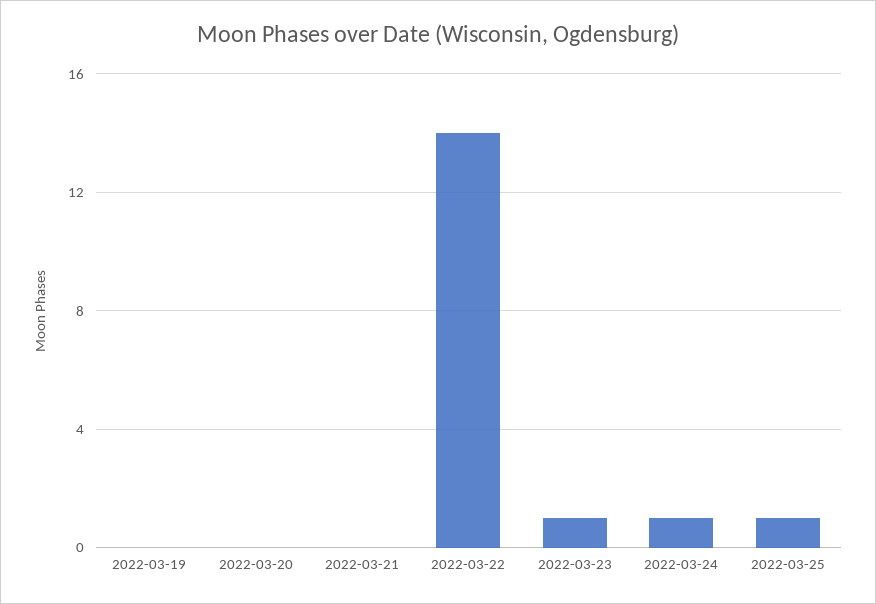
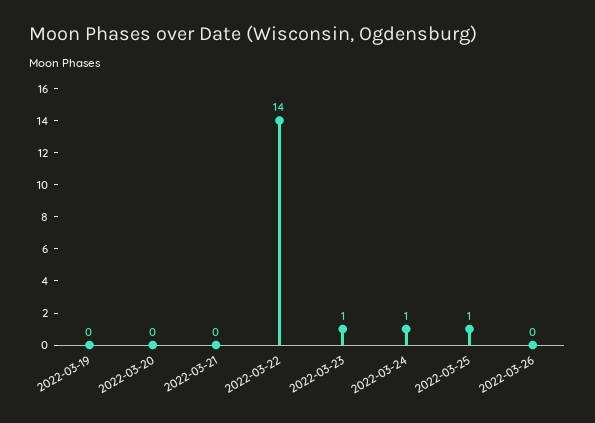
2022-03-26: none -> 0

